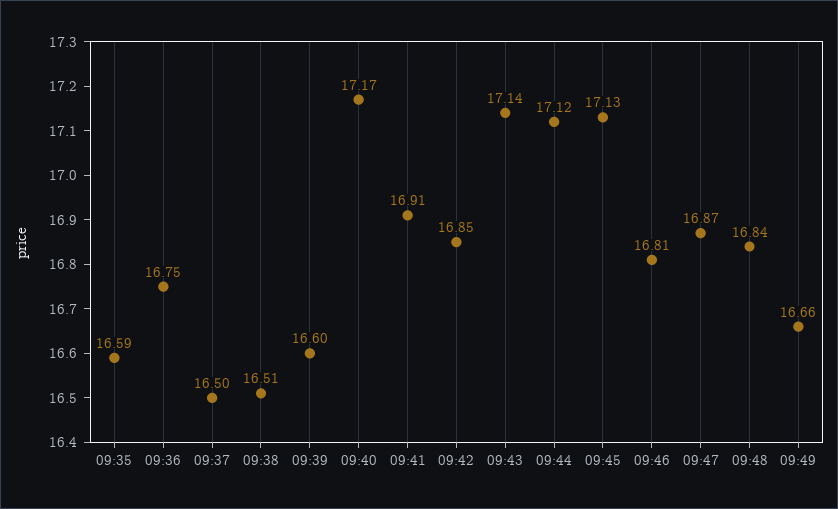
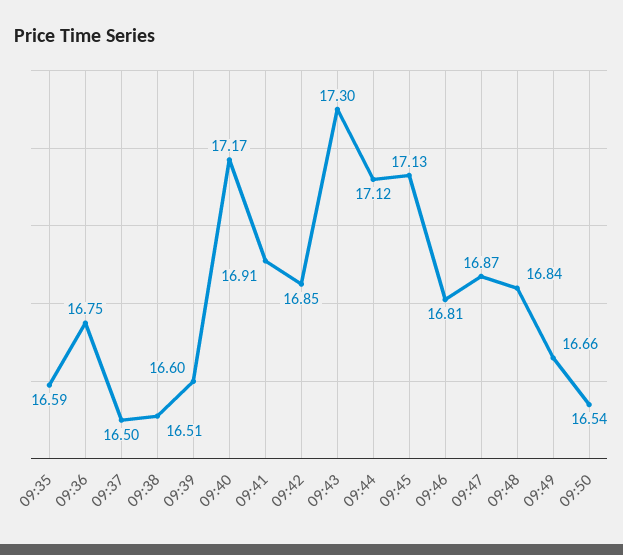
09:43: 17.14 -> 17.3
09:50: none -> 16.54

